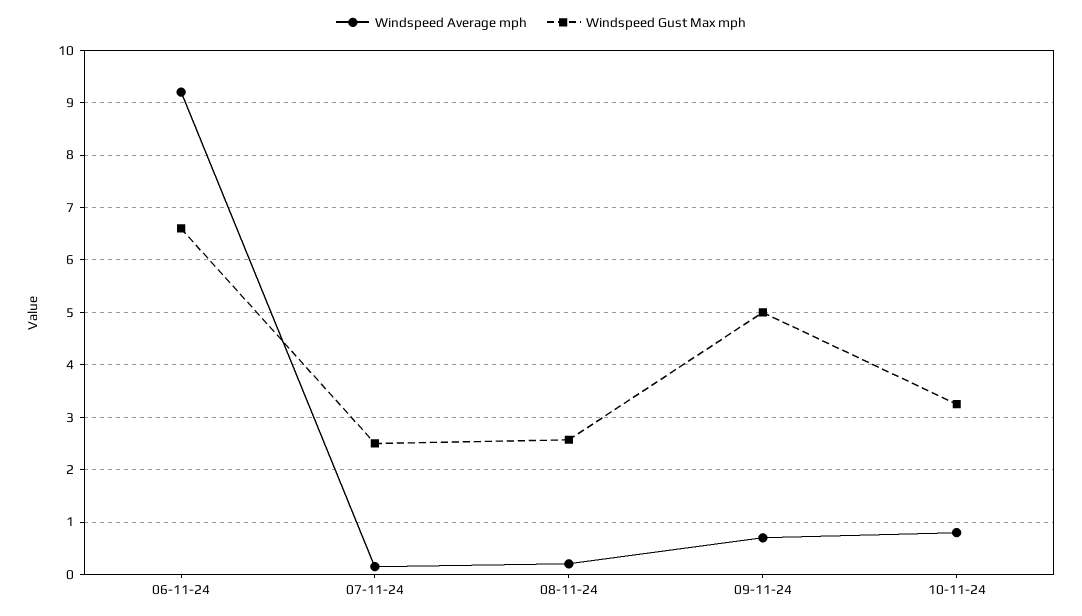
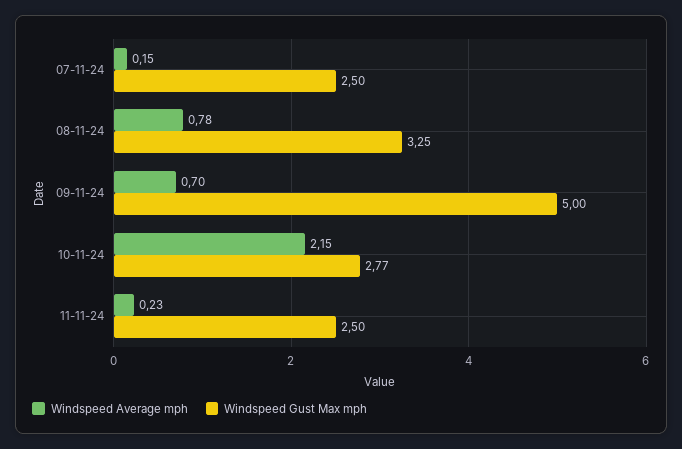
Windspeed Average mph, 06-11-24: 9.2 -> none
Windspeed Gust Max mph, 06-11-24: 6.6 -> none
Windspeed Average mph, 08-11-24: 0.2 -> 0.78
Windspeed Gust Max mph, 08-11-24: 2.6 -> 3.25
Windspeed Average mph, 10-11-24: 0.8 -> 2.15
Windspeed Gust Max mph, 10-11-24: 3.2 -> 2.77
Windspeed Average mph, 11-11-24: none -> 0.23
Windspeed Gust Max mph, 11-11-24: none -> 2.5

